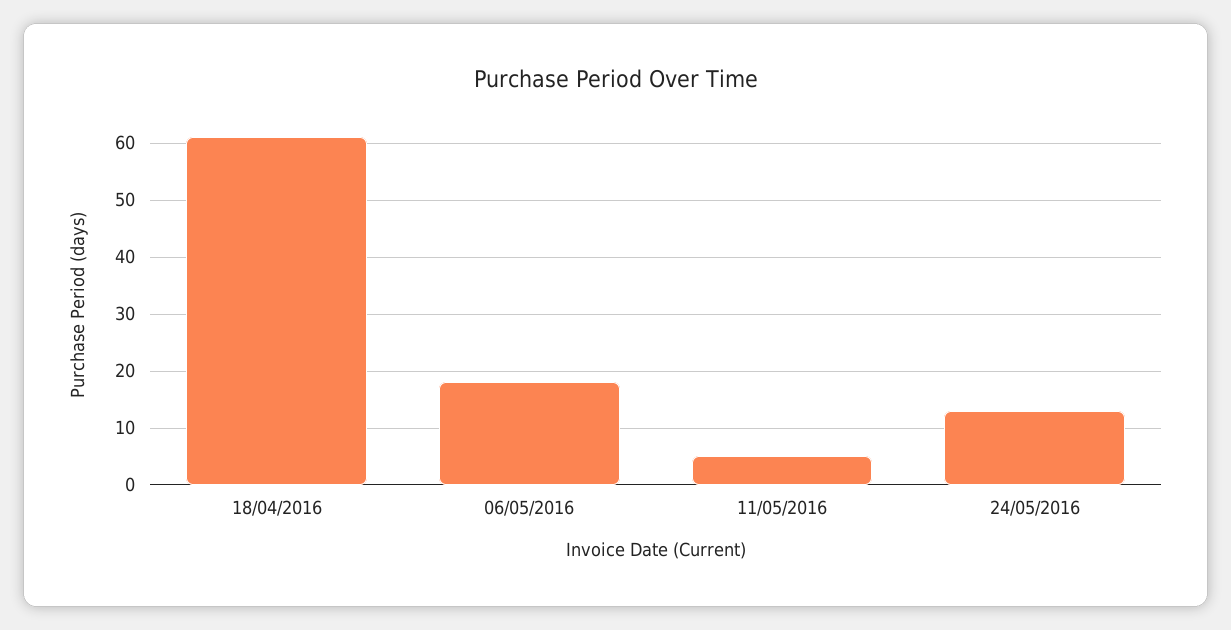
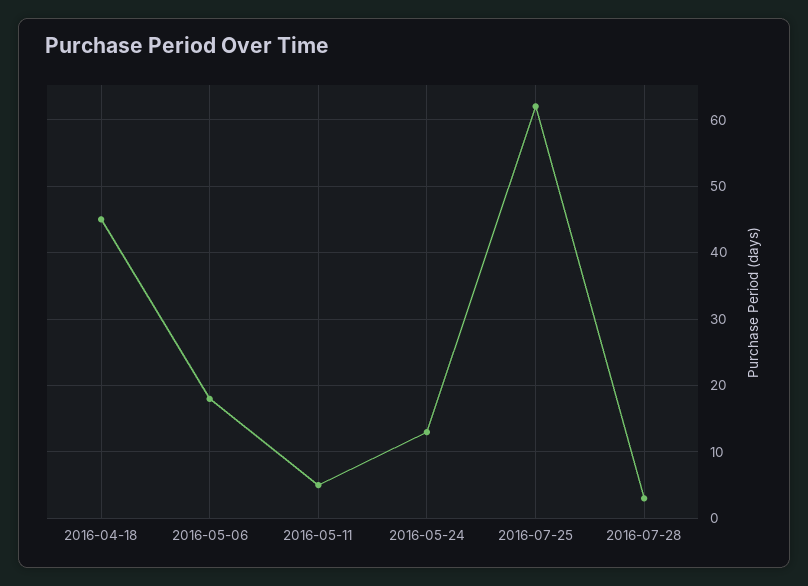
18/04/2016: 60 -> 45
2016-07-25: none -> 62
2016-07-28: none -> 3

